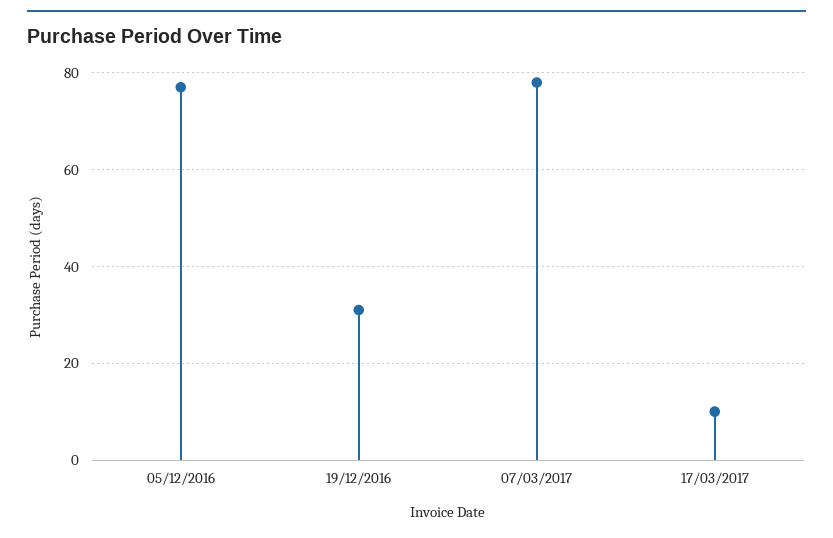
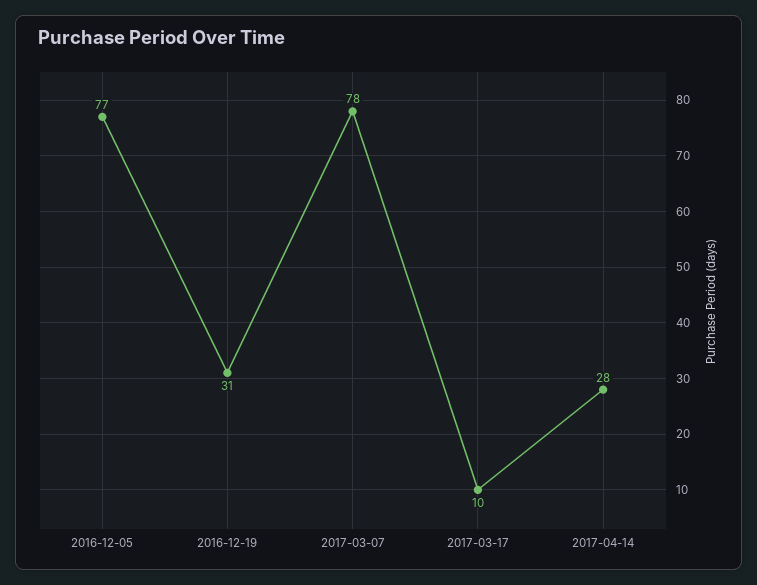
2017-04-14: none -> 28

